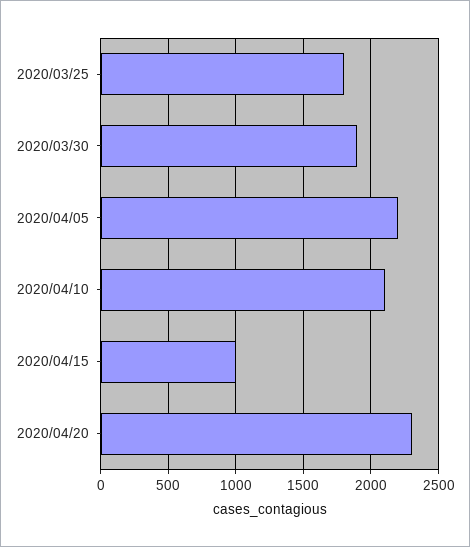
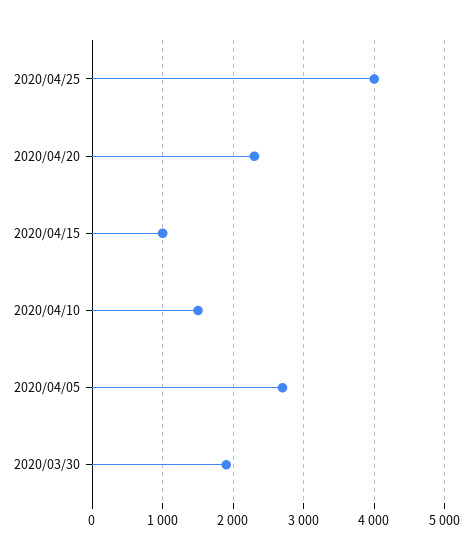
2020/03/25: 1800 -> none
2020/04/05: 2200 -> 2700
2020/04/10: 2100 -> 1500
2020/04/25: none -> 4000

